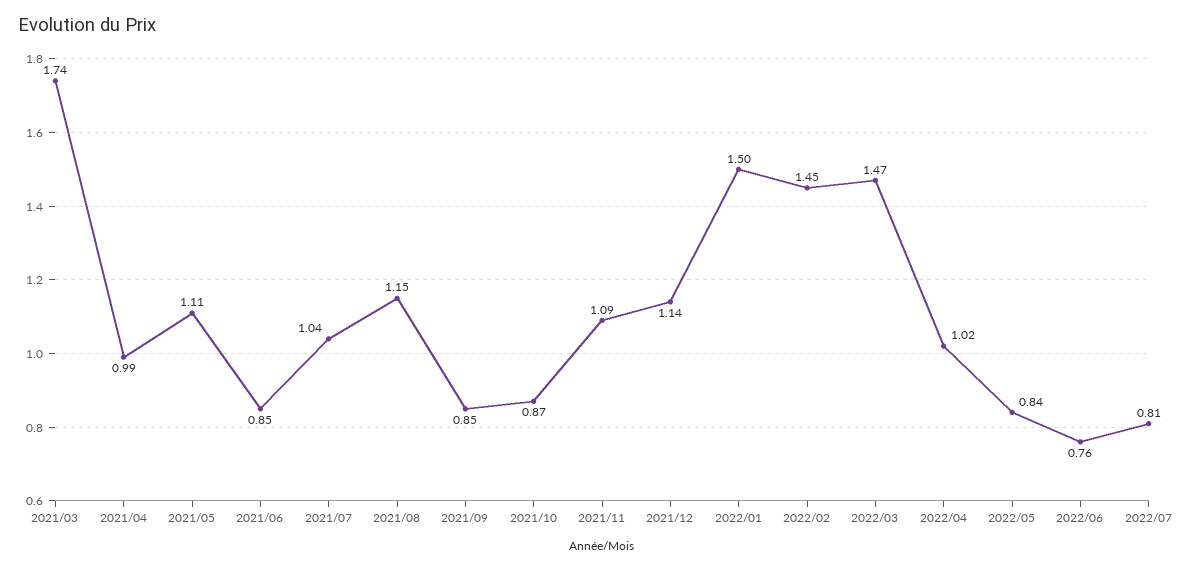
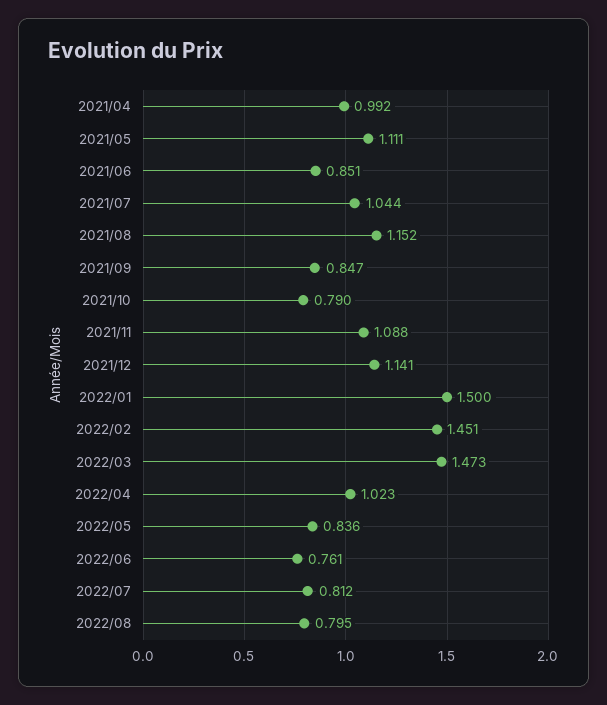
2021/03: 1.74 -> none
2021/10: 0.87 -> 0.79
2022/08: none -> 0.795

